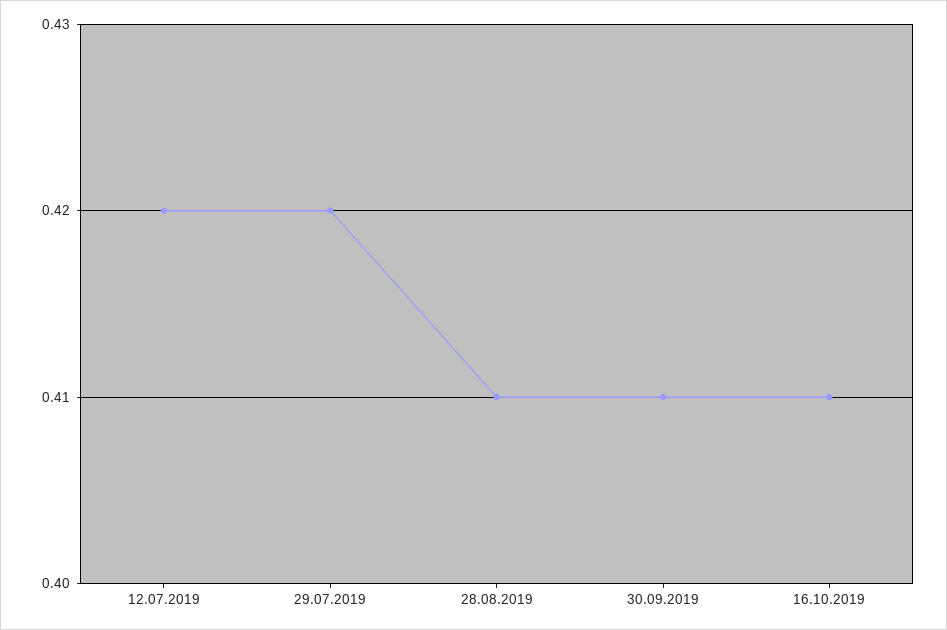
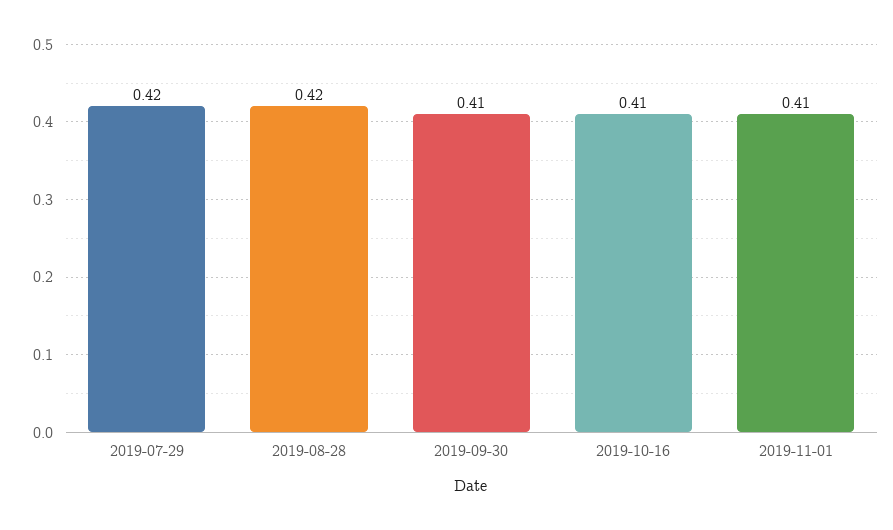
12.07.2019: 0.42 -> none
28.08.2019: 0.41 -> 0.42
2019-11-01: none -> 0.41

